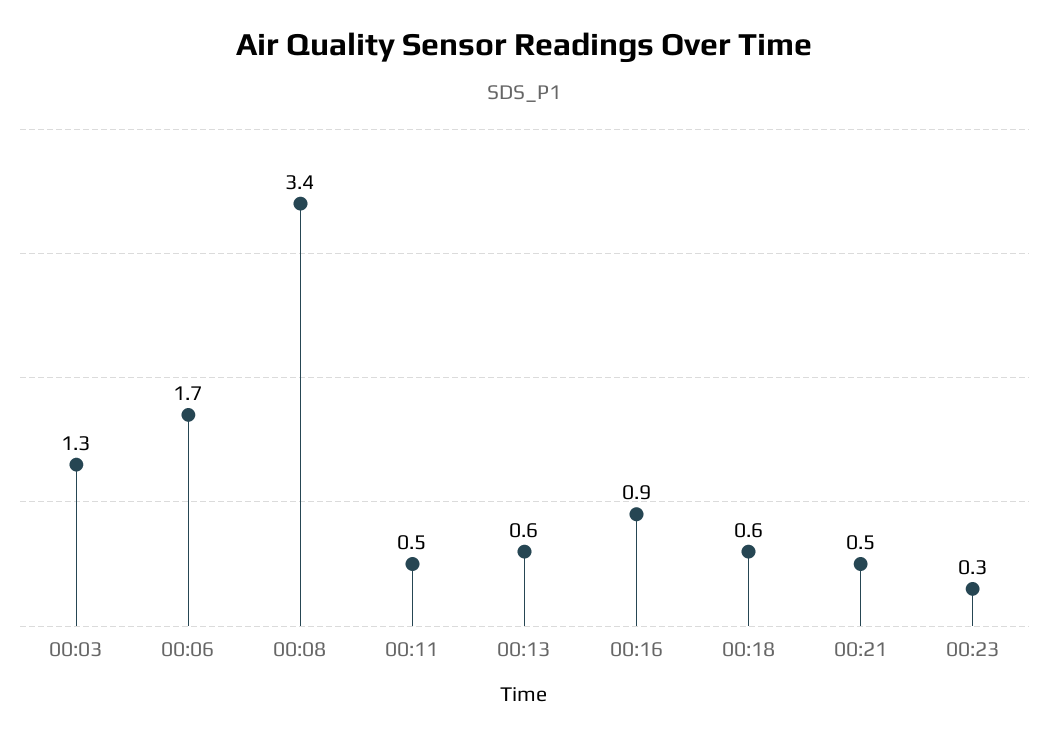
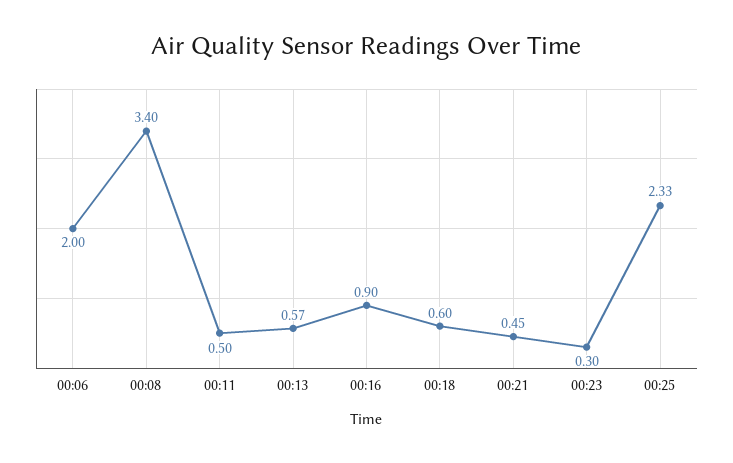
00:03: 1.3 -> none
00:06: 1.7 -> 2
00:25: none -> 2.33

